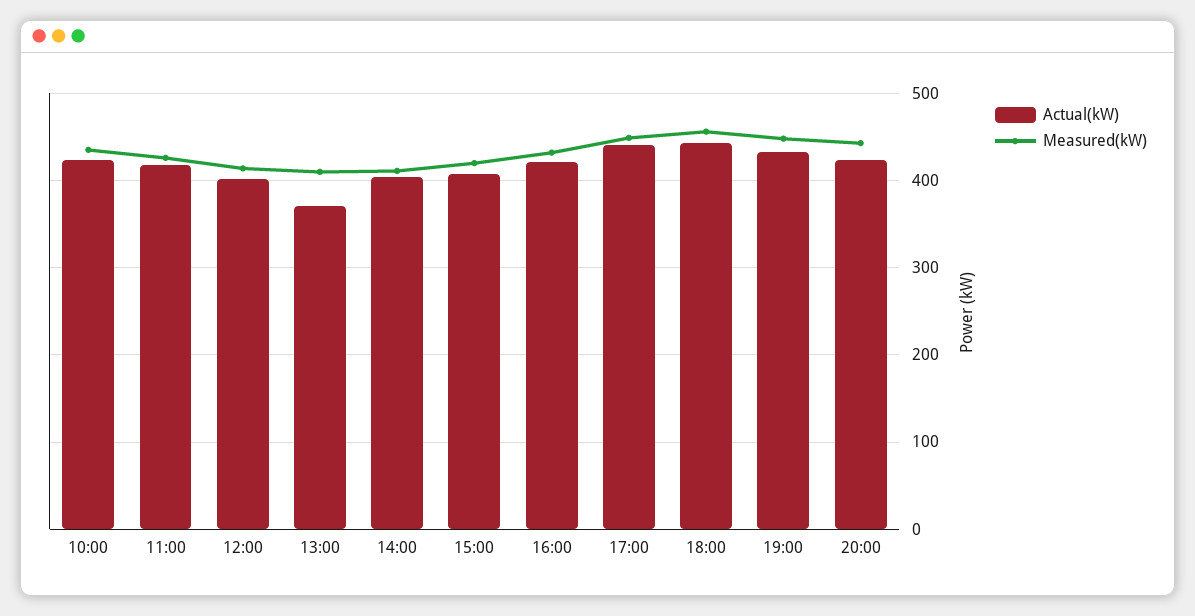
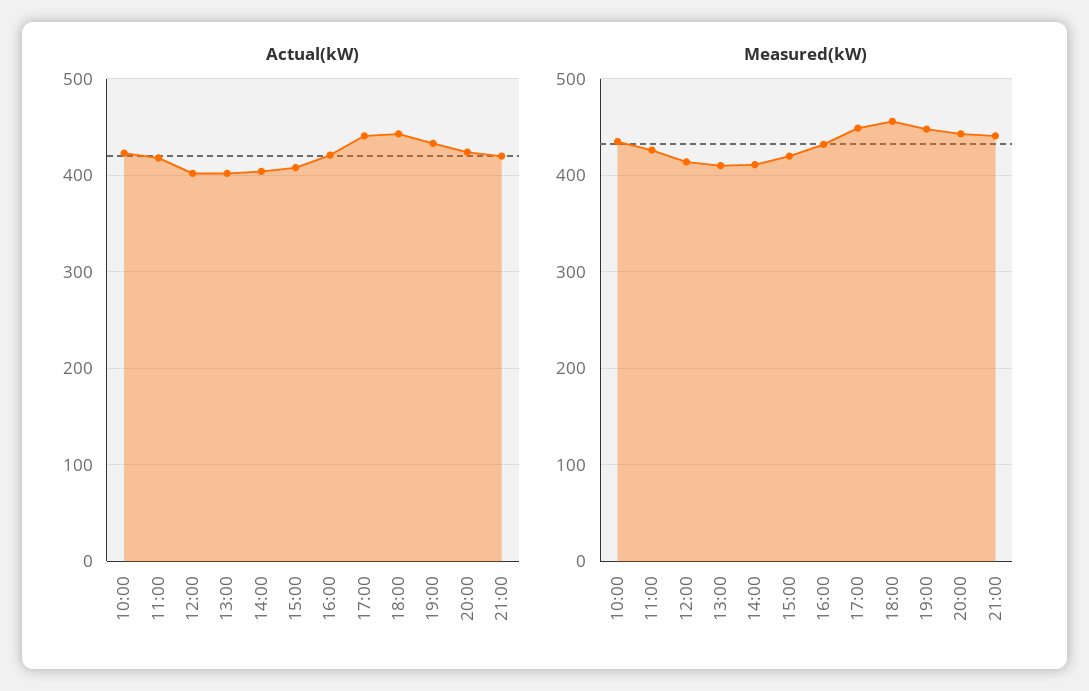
Actual(kW), 13:00: 370 -> 400
Actual(kW), 21:00: none -> 420
Measured(kW), 21:00: none -> 440

